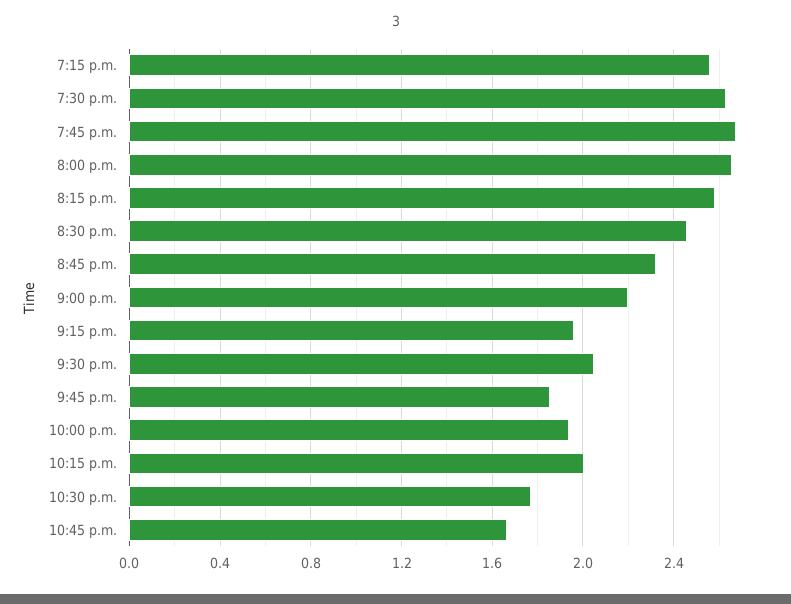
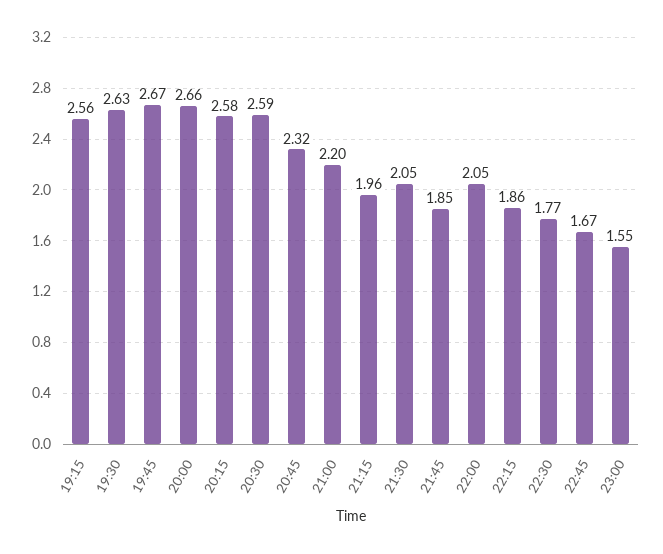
8:30 p.m.: 2.45 -> 2.59
10:00 p.m.: 1.95 -> 2.05
10:15 p.m.: 2 -> 1.86
23:00: none -> 1.55

